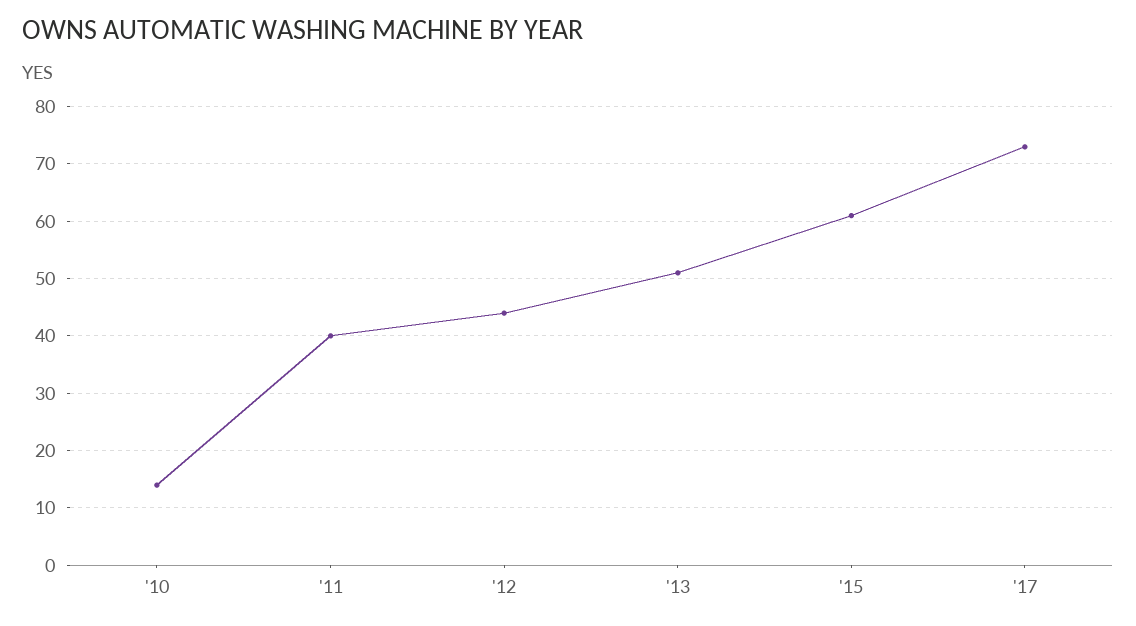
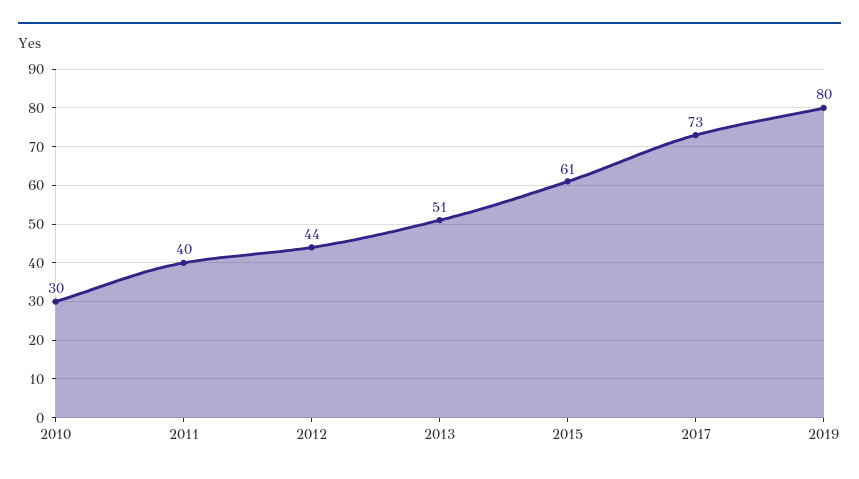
'10: 15 -> 30
2019: none -> 80

